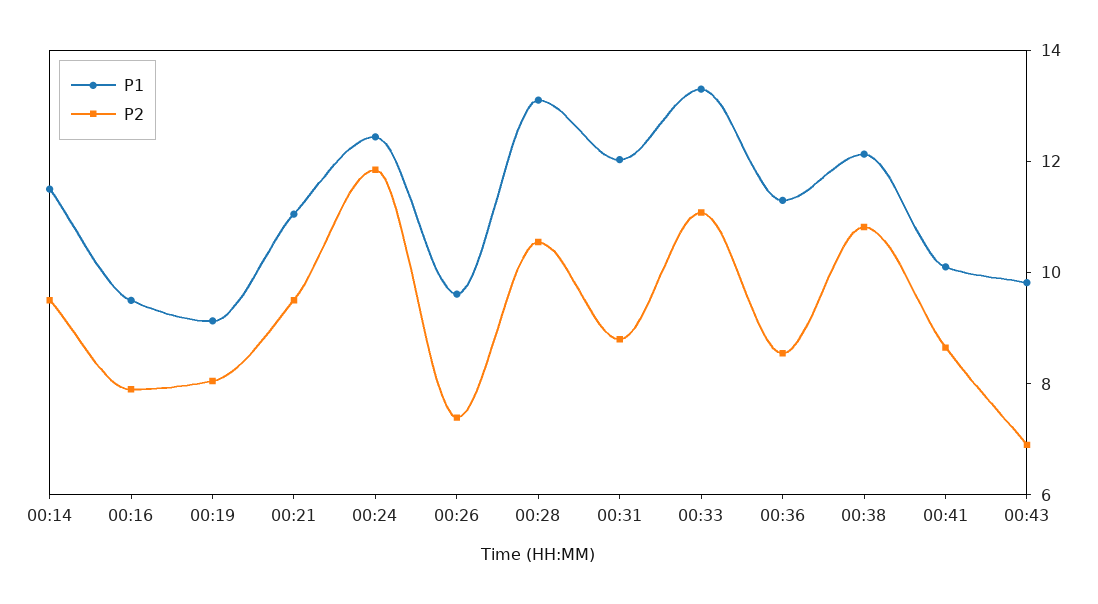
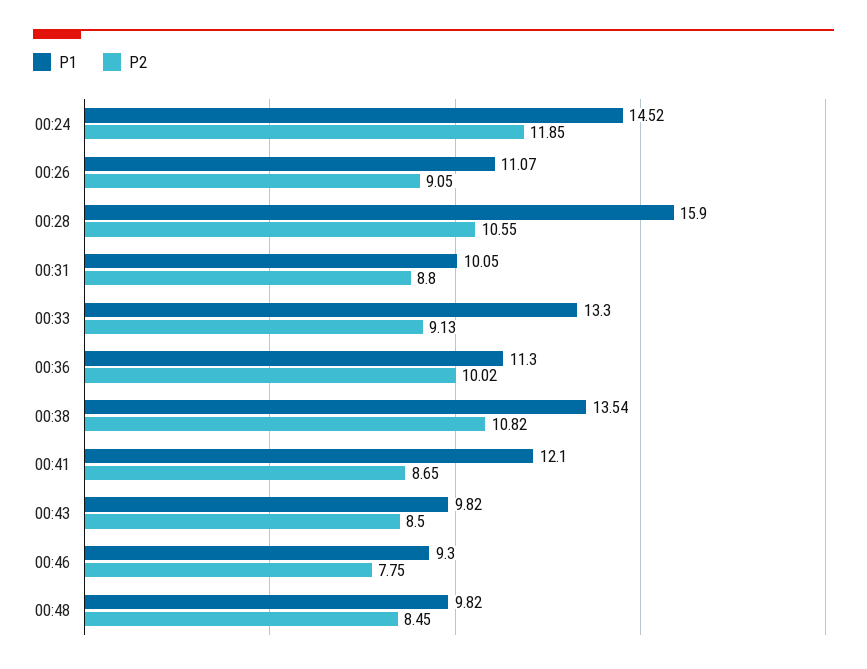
P1, 00:14: 11.5 -> none
P2, 00:14: 9.5 -> none
P1, 00:16: 9.5 -> none
P2, 00:16: 8 -> none
P1, 00:19: 9 -> none
P2, 00:19: 8 -> none
P1, 00:21: 11 -> none
P2, 00:21: 9.5 -> none
P1, 00:24: 12.5 -> 14.52
P1, 00:26: 9.5 -> 11.07
P2, 00:26: 7.5 -> 9.05
P1, 00:28: 13 -> 15.9
P1, 00:31: 12 -> 10.05
P2, 00:33: 11 -> 9.13
P2, 00:36: 8.5 -> 10.02
P1, 00:38: 12 -> 13.54
P1, 00:41: 10 -> 12.1
P2, 00:43: 7 -> 8.5
P1, 00:46: none -> 9.3
P2, 00:46: none -> 7.75
P1, 00:48: none -> 9.82
P2, 00:48: none -> 8.45

